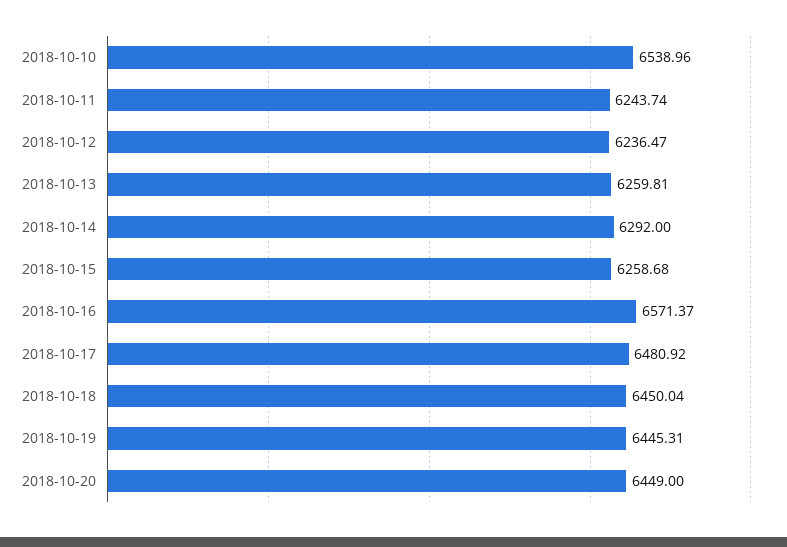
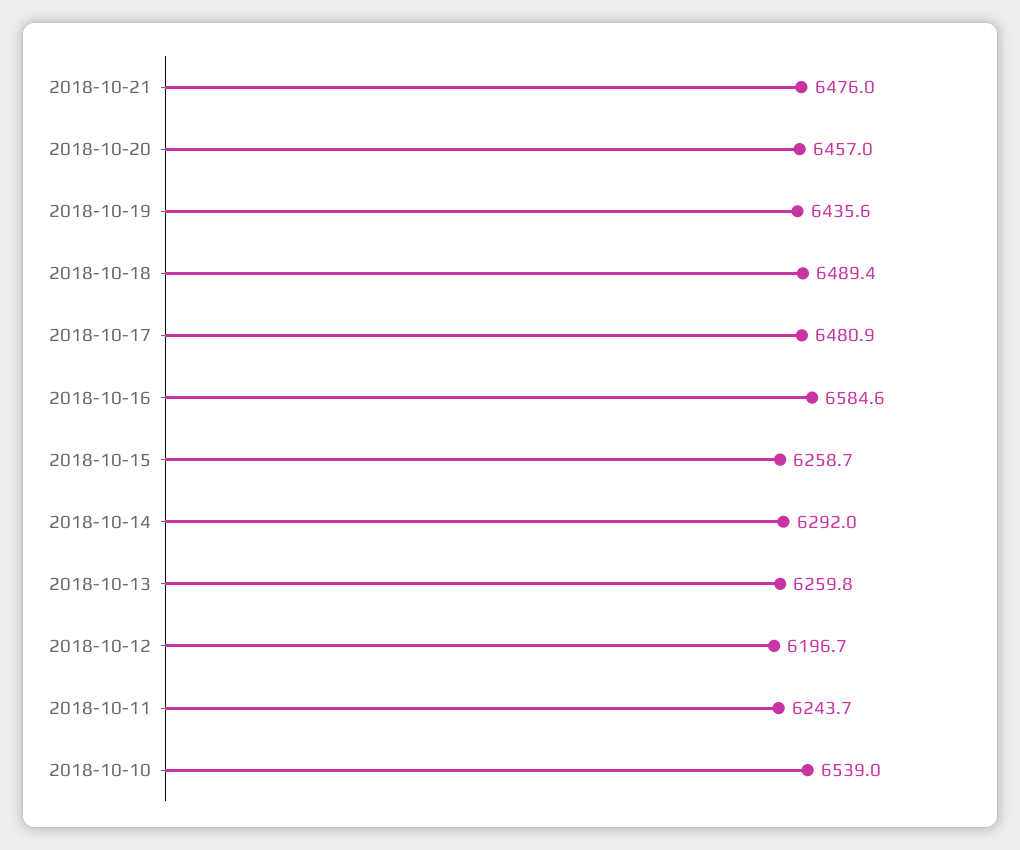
2018-10-12: 6236.47 -> 6196.7
2018-10-16: 6571.37 -> 6584.6
2018-10-18: 6450.04 -> 6489.4
2018-10-19: 6445.31 -> 6435.6
2018-10-20: 6449 -> 6457
2018-10-21: none -> 6476

